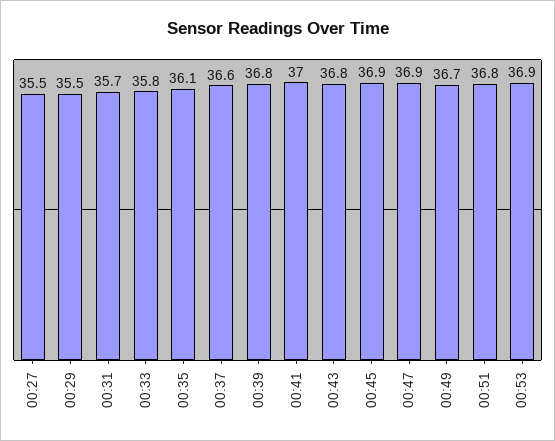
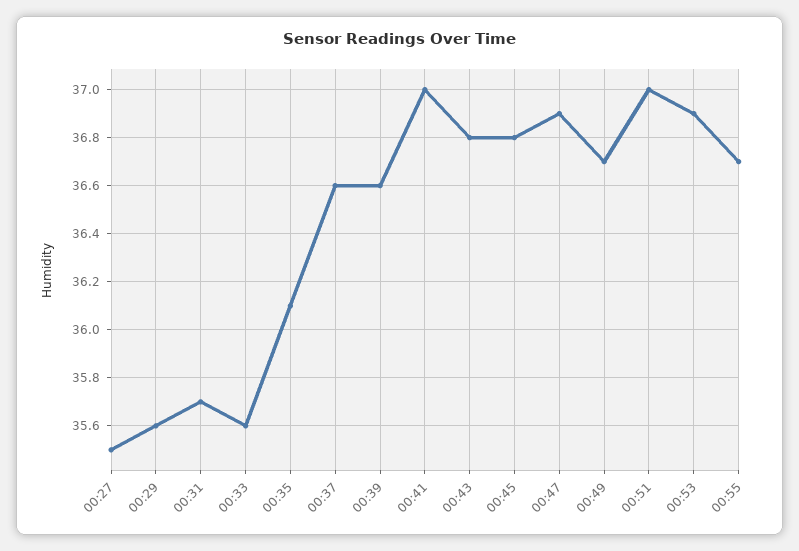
00:29: 35.5 -> 35.6
00:33: 35.8 -> 35.6
00:39: 36.8 -> 36.6
00:45: 36.9 -> 36.8
00:51: 36.8 -> 37
00:55: none -> 36.7

